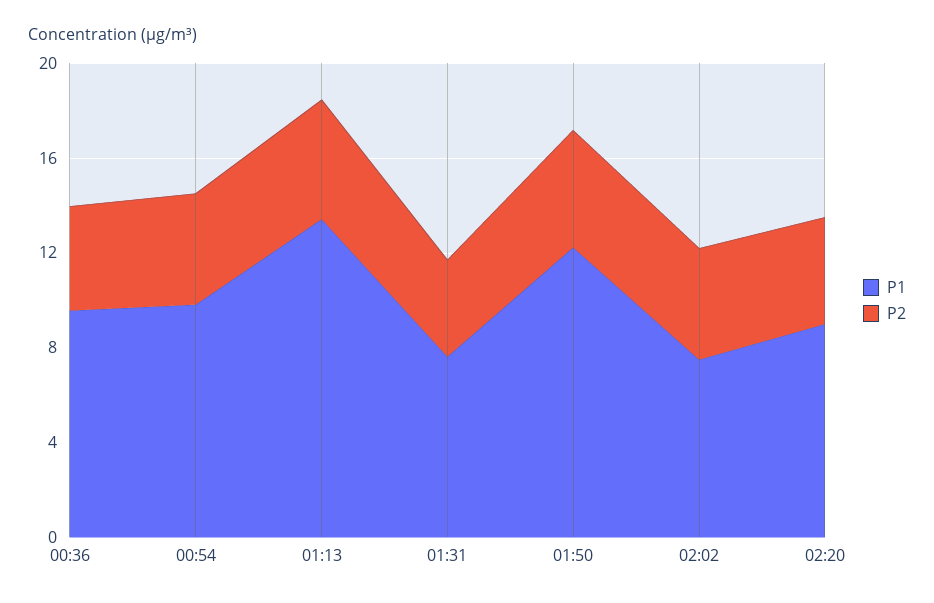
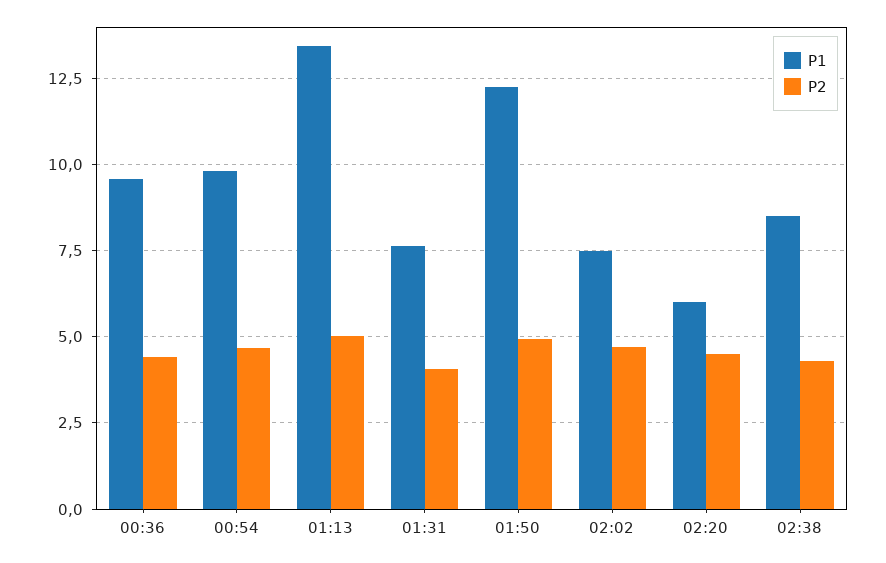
P1, 02:20: 9 -> 6
P1, 02:38: none -> 8.5
P2, 02:38: none -> 4.25

